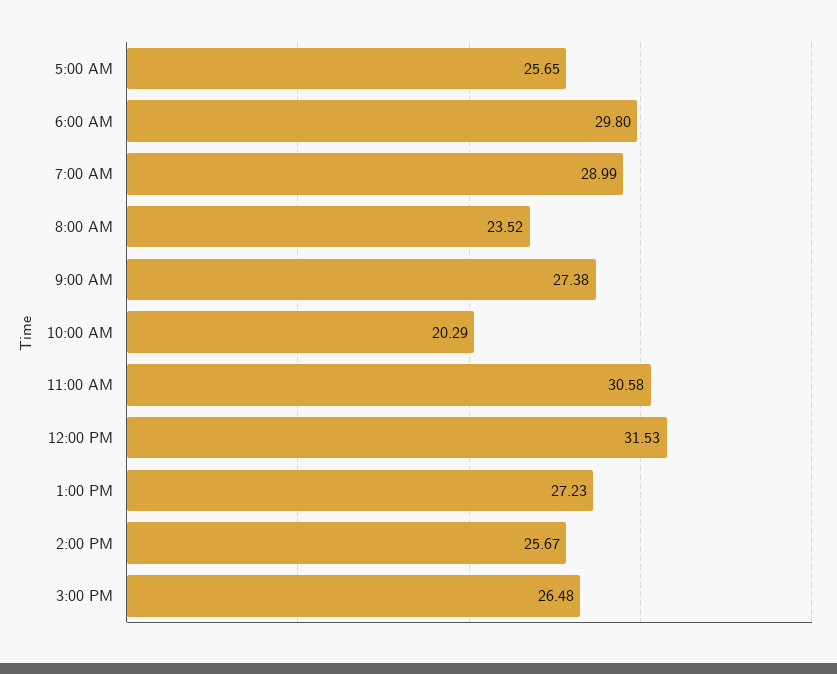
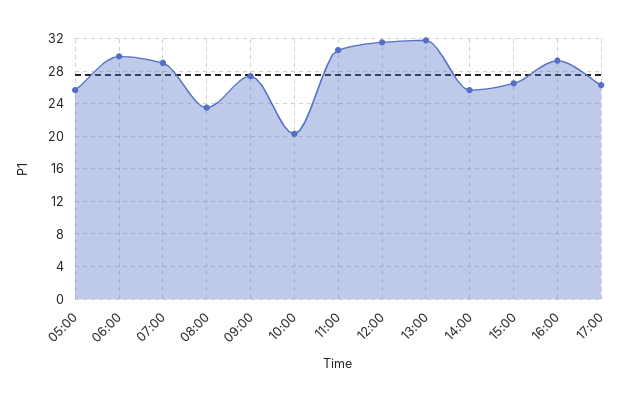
1:00 PM: 27.23 -> 32
16:00: none -> 29
17:00: none -> 26

